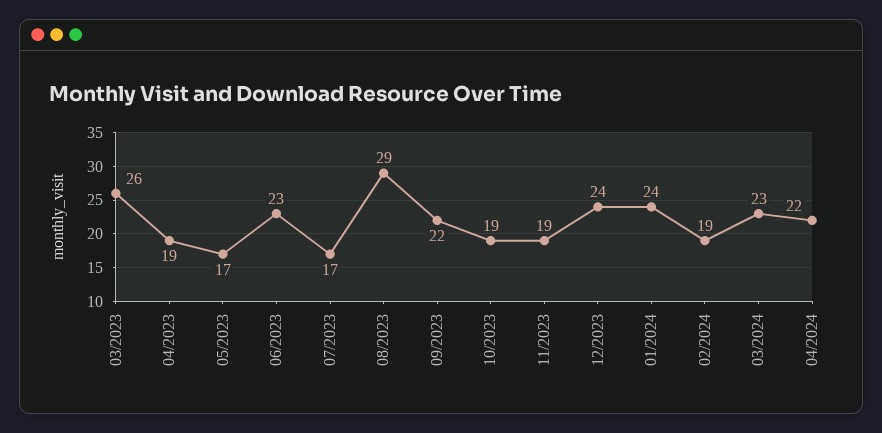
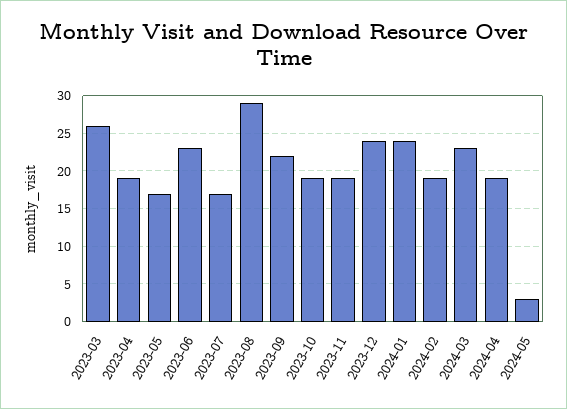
04/2024: 22 -> 19
2024-05: none -> 3

